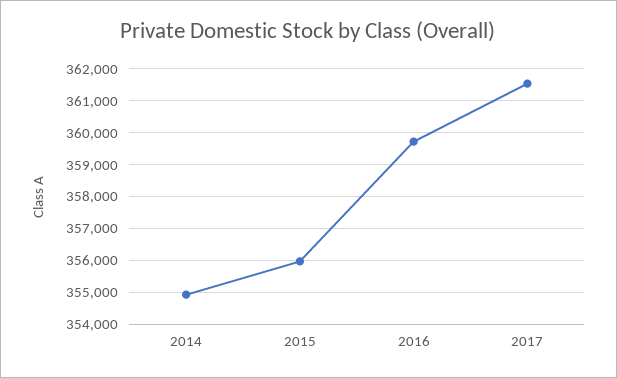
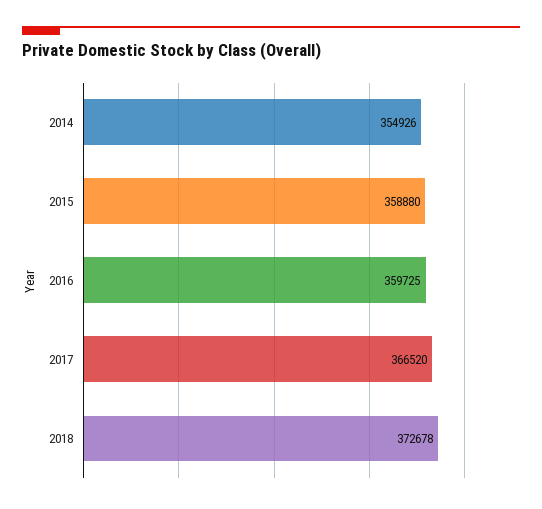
2015: 356000 -> 358880
2017: 361600 -> 366520
2018: none -> 372678

